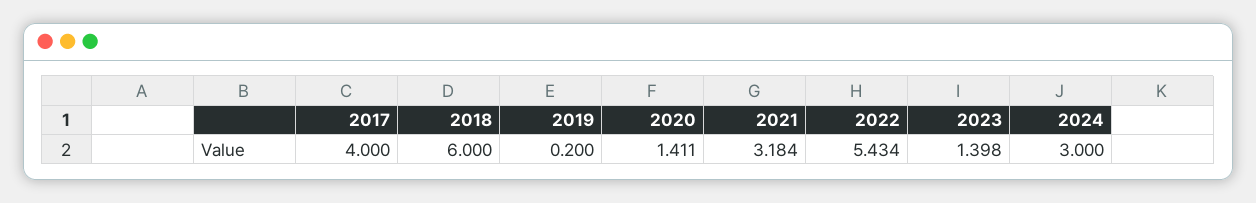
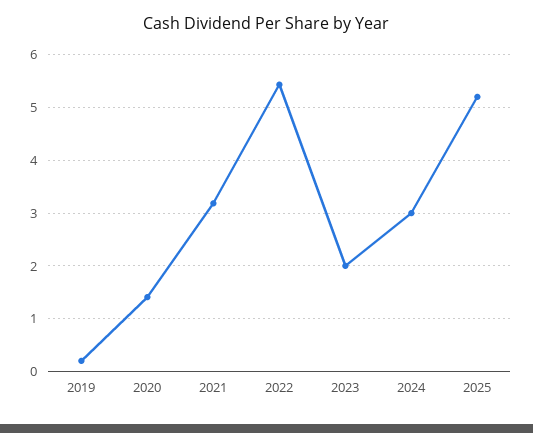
2017: 4 -> none
2018: 6 -> none
2023: 1.398 -> 2
2025: none -> 5.2

